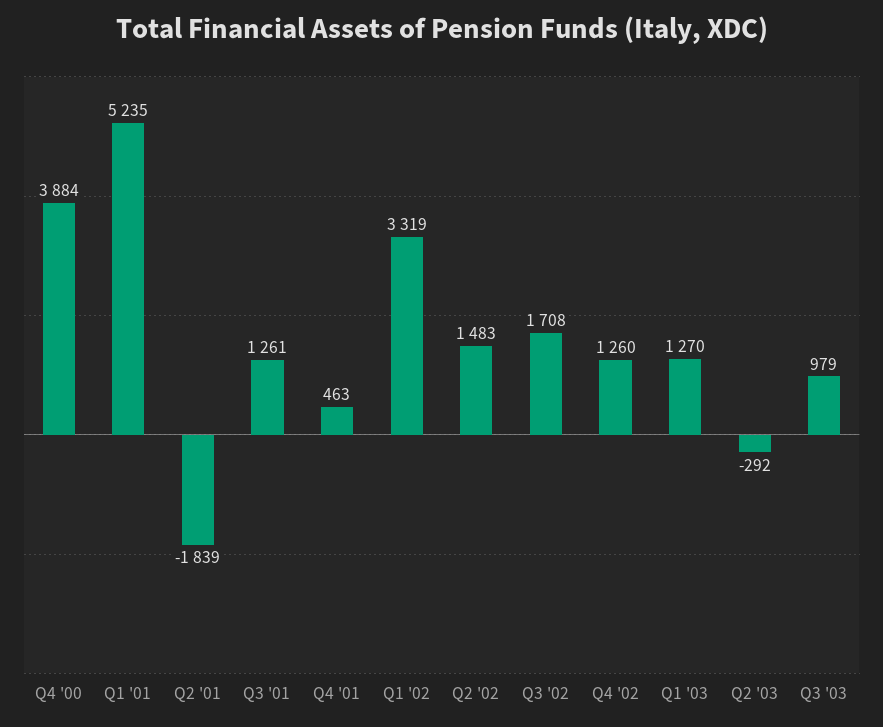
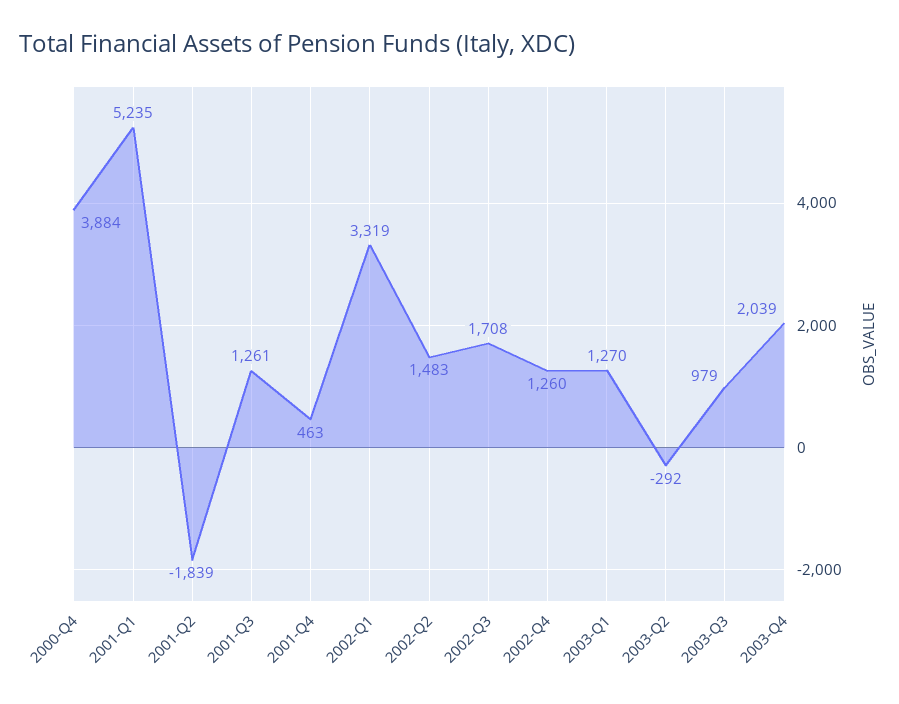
2003-Q4: none -> 2039

